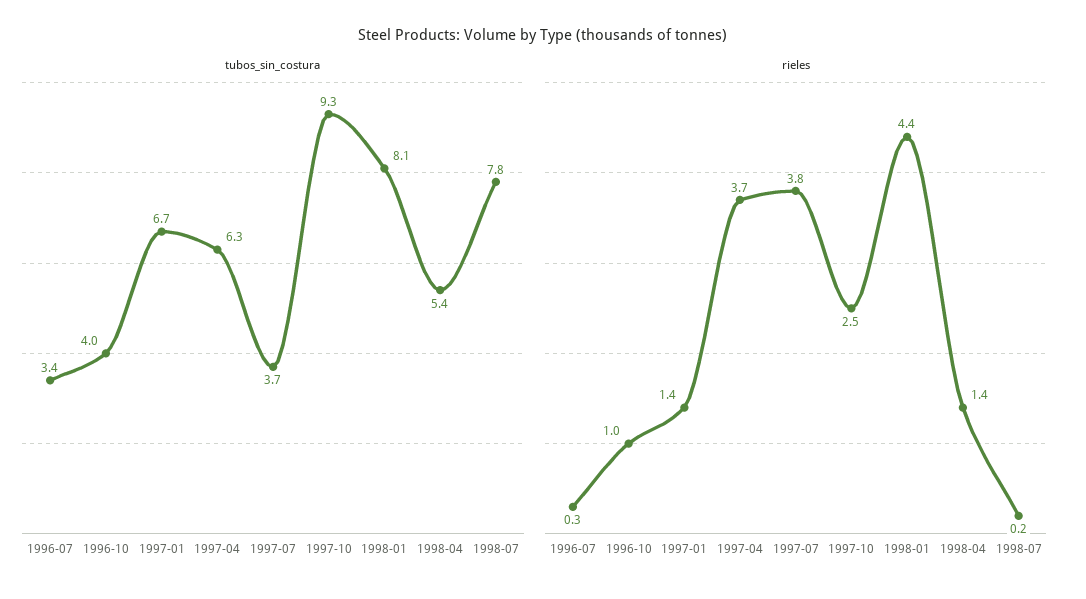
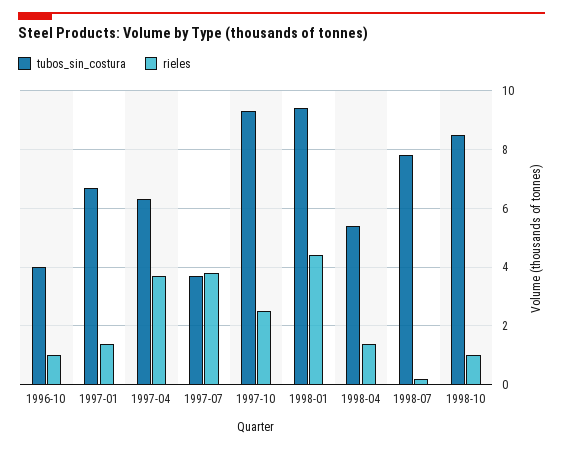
tubos_sin_costura, 1996-07: 3.4 -> none
tubos_sin_costura, 1998-01: 8.1 -> 9.5
rieles, 1996-07: 0.3 -> none
tubos_sin_costura, 1998-10: none -> 8.5
rieles, 1998-10: none -> 1

